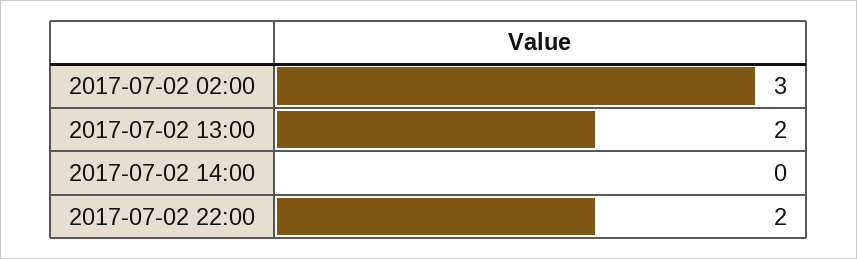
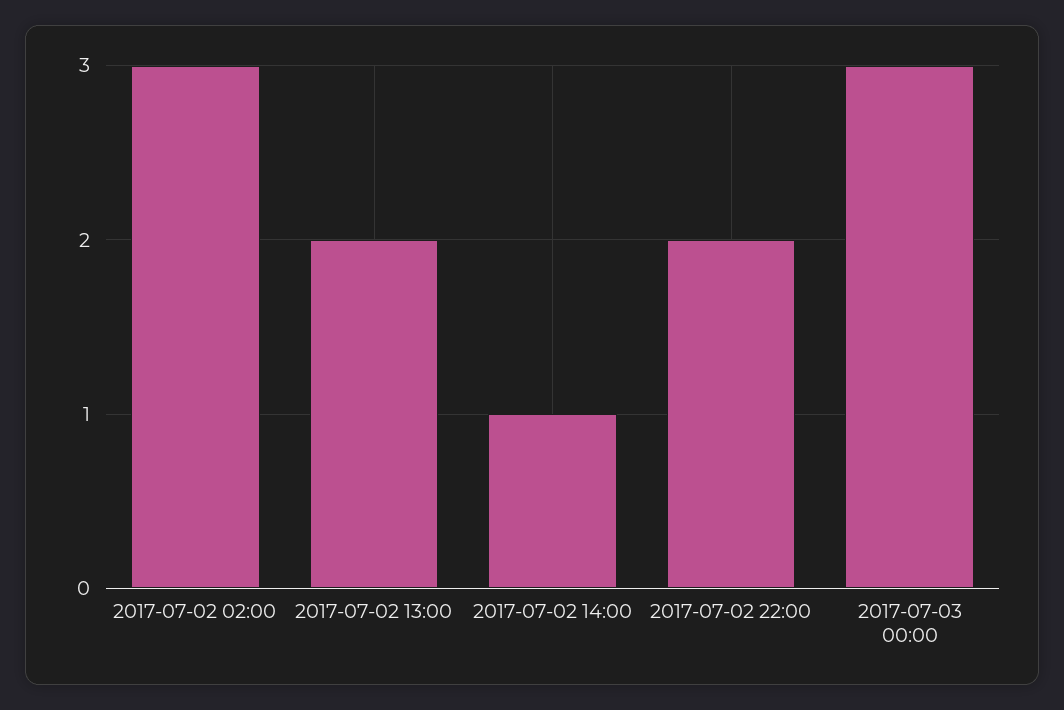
2017-07-02 14:00: 0 -> 1
2017-07-03 00:00: none -> 3

